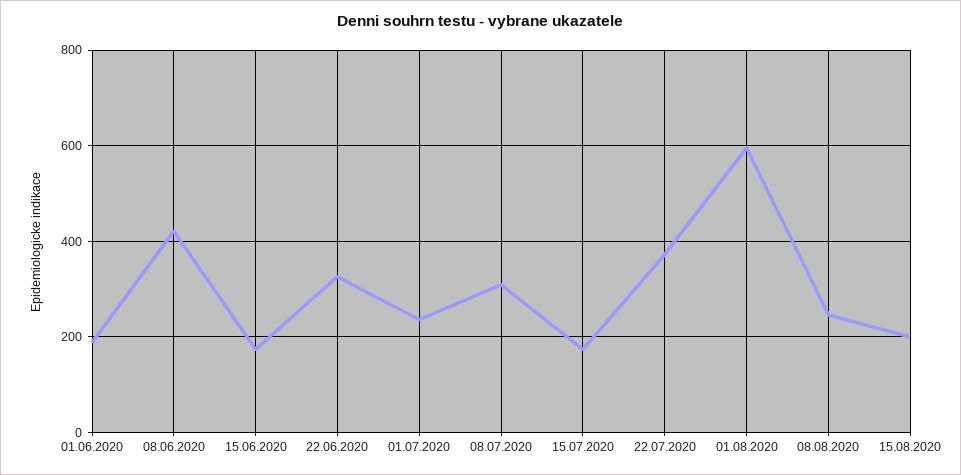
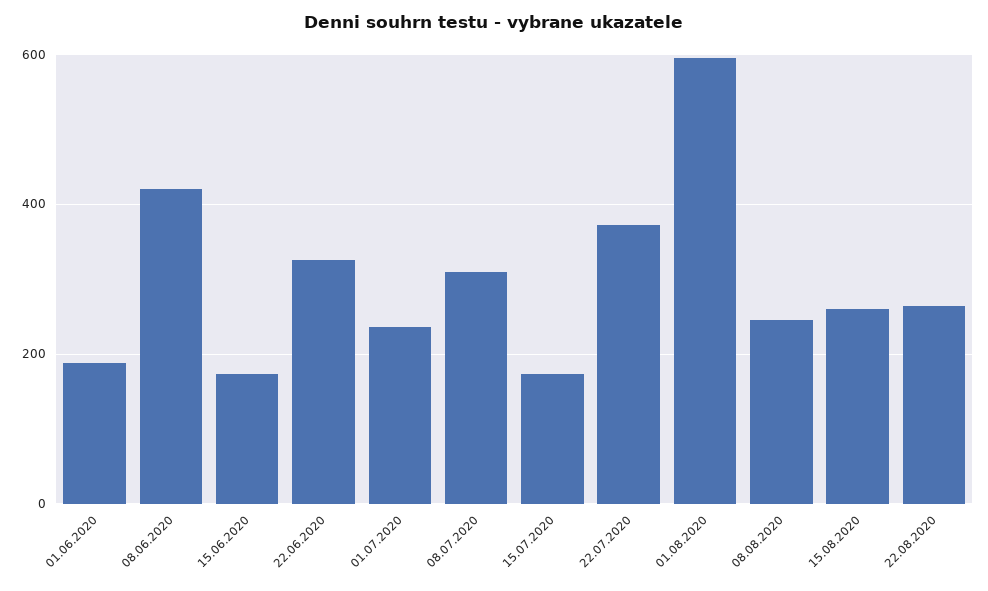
15.08.2020: 200 -> 260
22.08.2020: none -> 260

